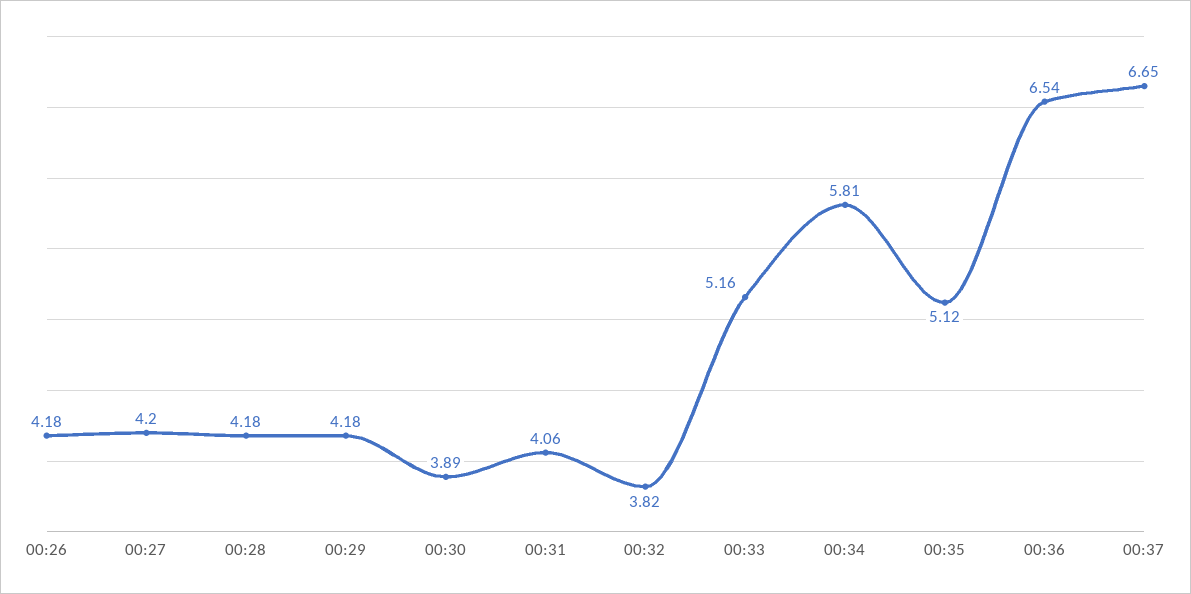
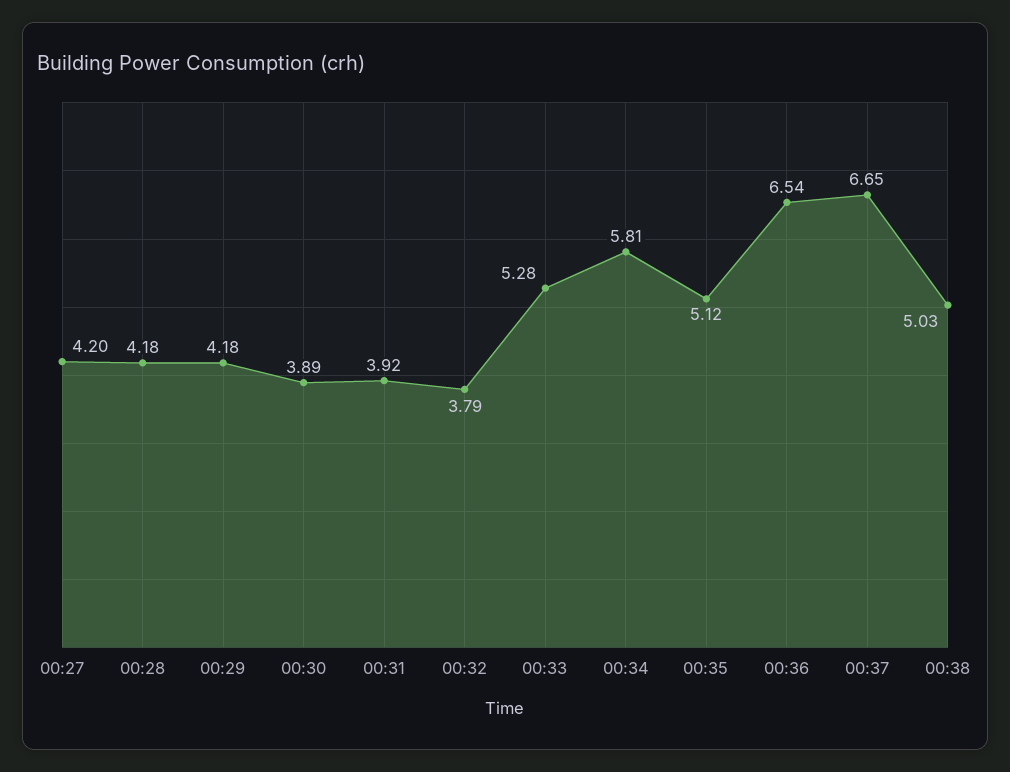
00:26: 4.18 -> none
00:31: 4.06 -> 3.92
00:32: 3.82 -> 3.79
00:33: 5.16 -> 5.28
00:38: none -> 5.03

